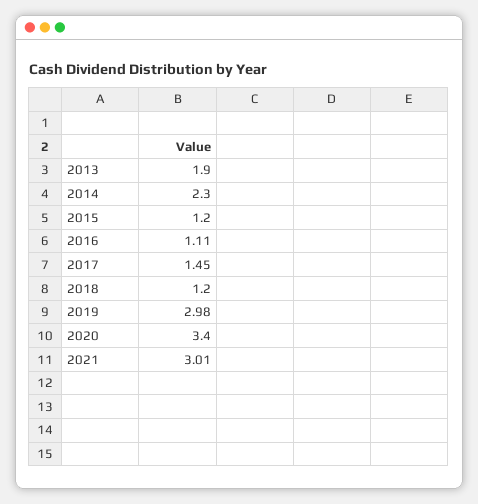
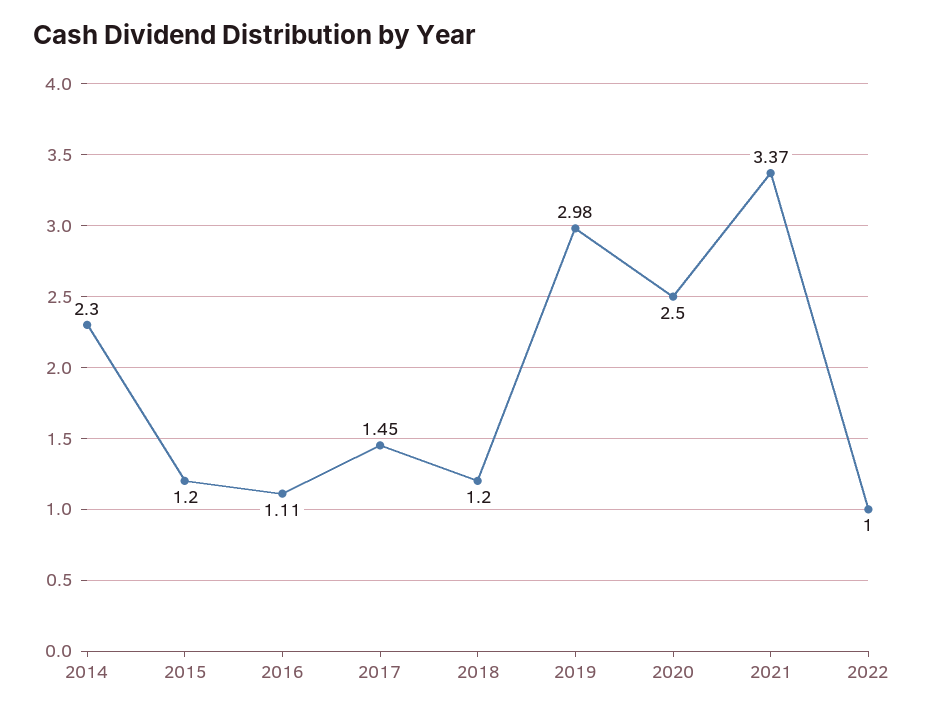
2013: 1.9 -> none
2020: 3.4 -> 2.5
2021: 3.01 -> 3.37
2022: none -> 1

